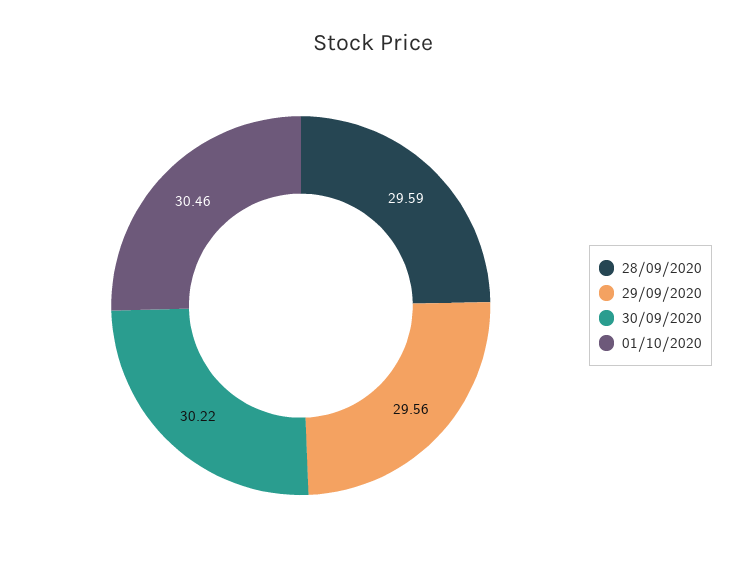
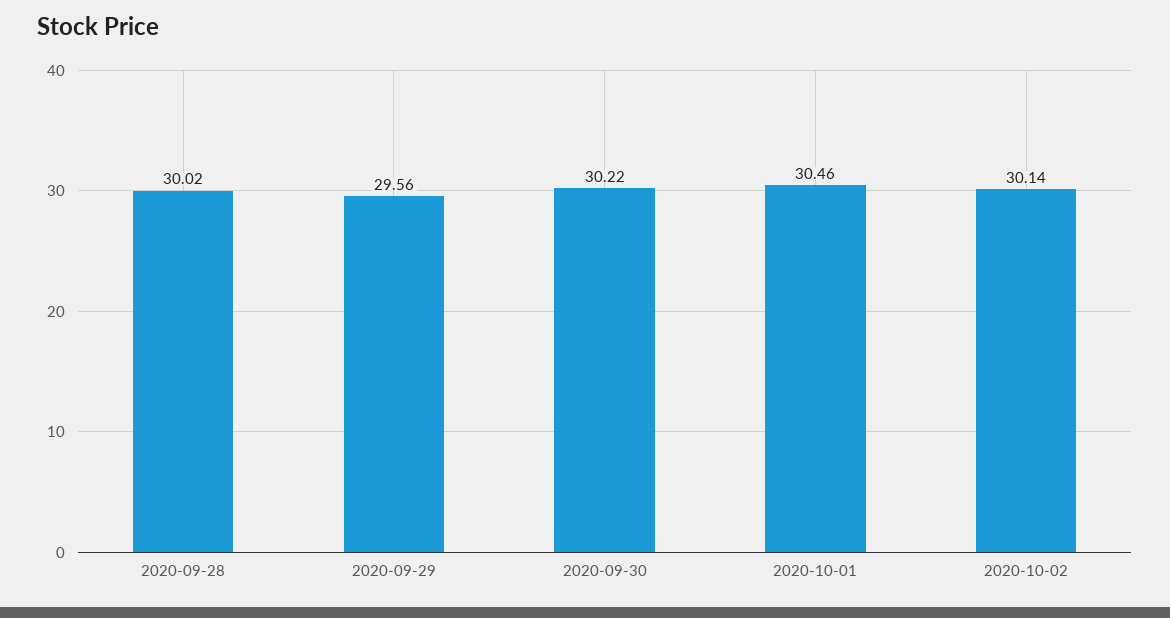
28/09/2020: 29.59 -> 30.02
2020-10-02: none -> 30.14

